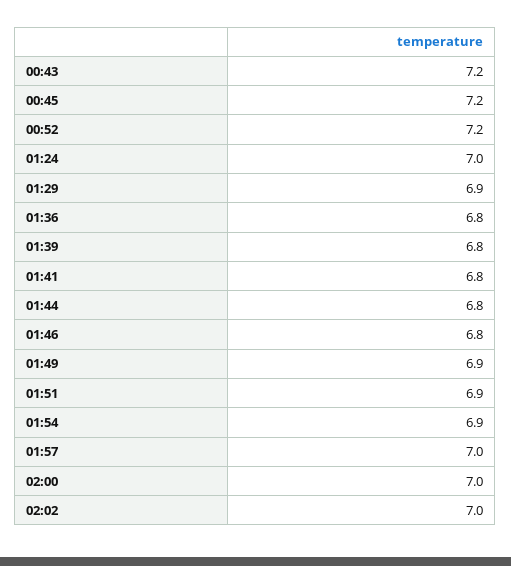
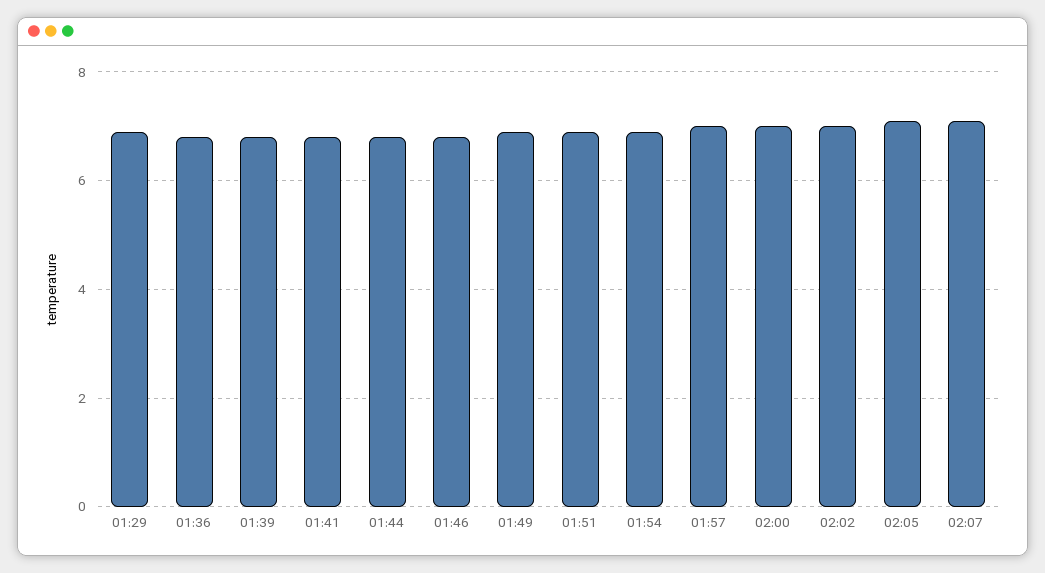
00:43: 7.2 -> none
00:45: 7.2 -> none
00:52: 7.2 -> none
01:24: 7 -> none
02:05: none -> 7
02:07: none -> 7

